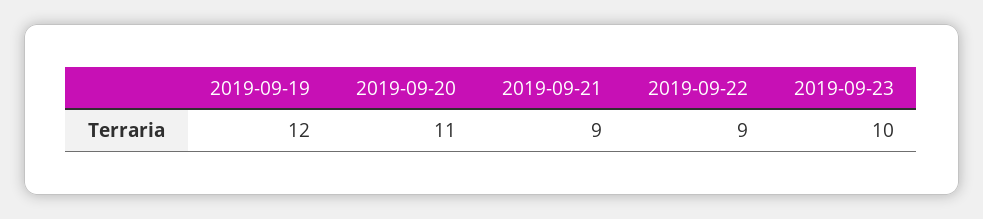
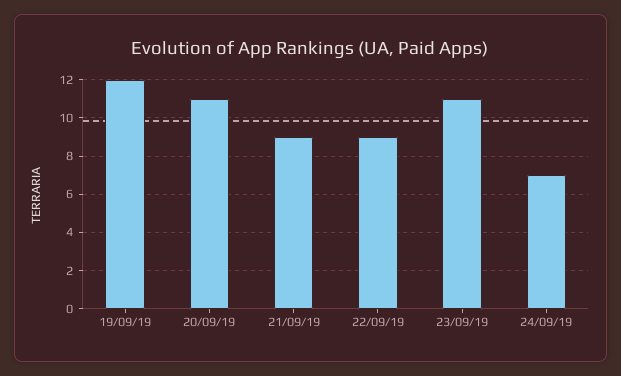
2019-09-23: 10 -> 11
24/09/19: none -> 7

